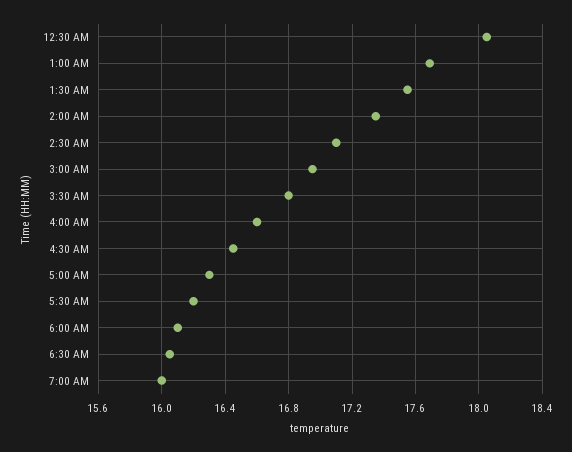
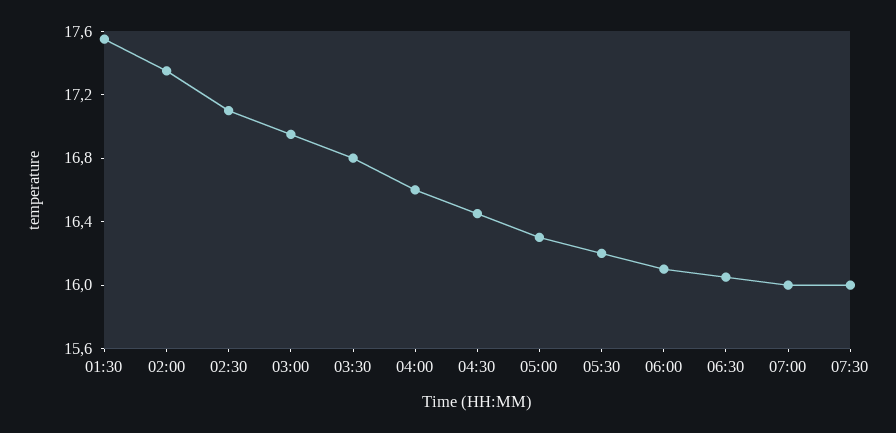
12:30 AM: 18.05 -> none
1:00 AM: 17.7 -> none
07:30: none -> 16

